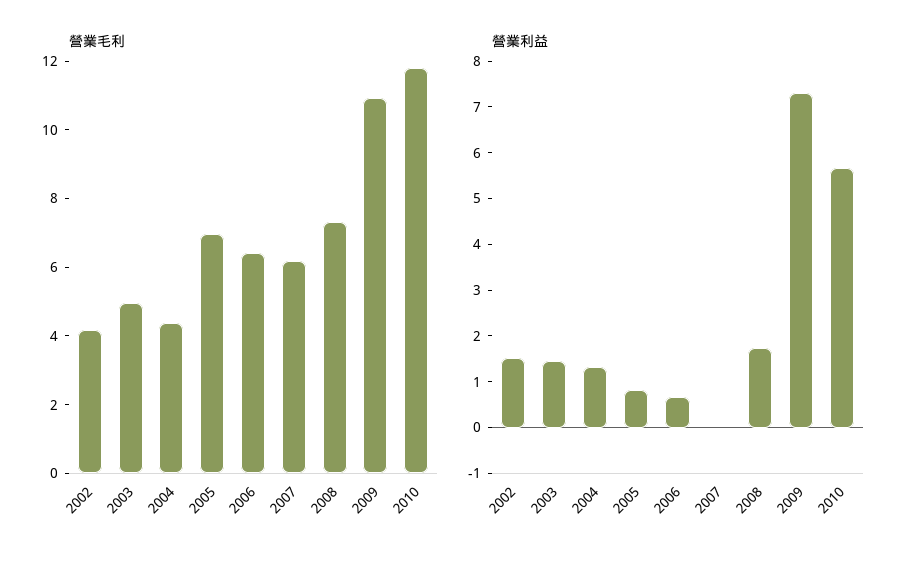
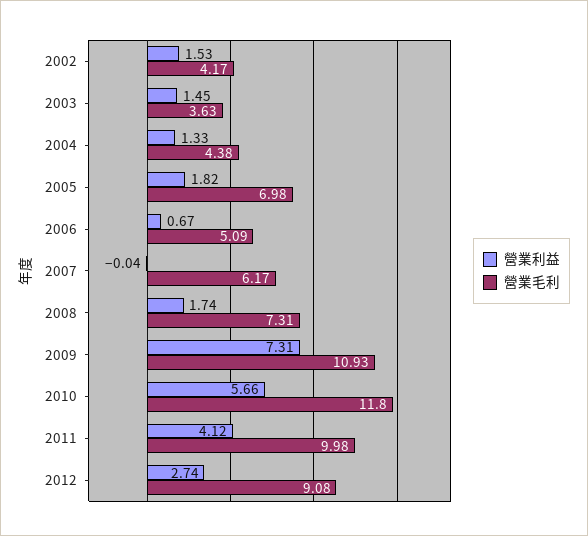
營業毛利, 2003: 5 -> 3.63
營業毛利, 2006: 6.5 -> 5.09
營業利益, 2005: 0.8 -> 1.82
營業利益, 2011: none -> 4.12
營業毛利, 2011: none -> 9.98
營業利益, 2012: none -> 2.74
營業毛利, 2012: none -> 9.08

